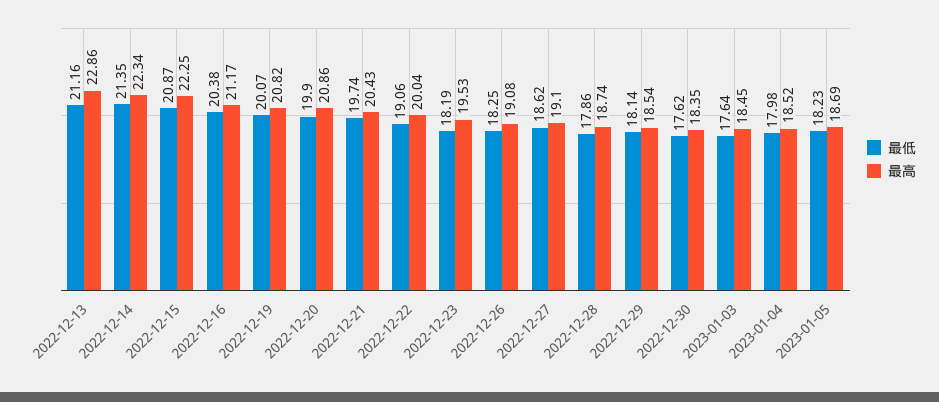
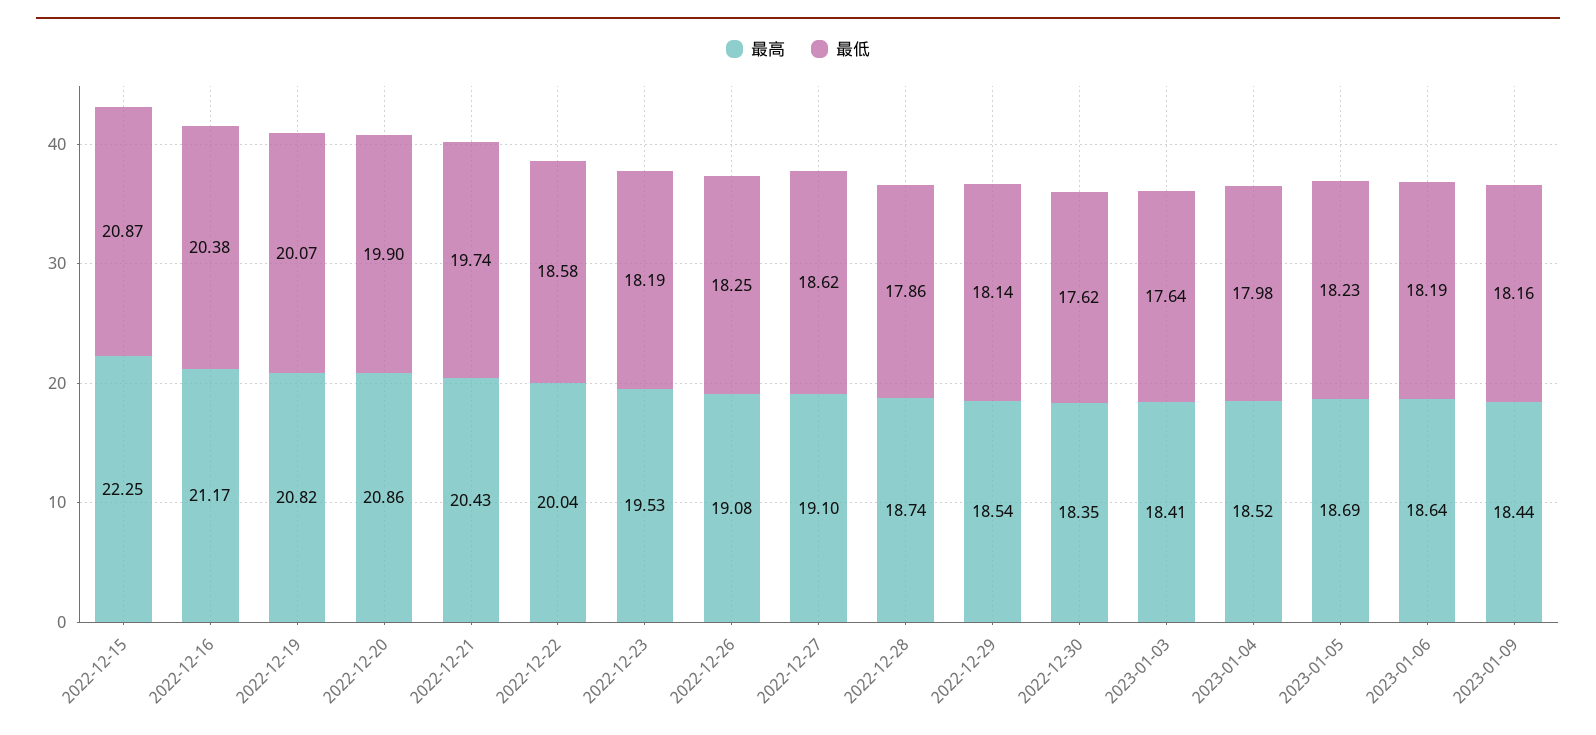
最低, 2022-12-13: 21.16 -> none
最高, 2022-12-13: 22.86 -> none
最低, 2022-12-14: 21.35 -> none
最高, 2022-12-14: 22.34 -> none
最低, 2022-12-22: 19.06 -> 18.58
最高, 2023-01-03: 18.45 -> 18.41
最高, 2023-01-06: none -> 18.64
最低, 2023-01-06: none -> 18.19
最高, 2023-01-09: none -> 18.44
最低, 2023-01-09: none -> 18.16

